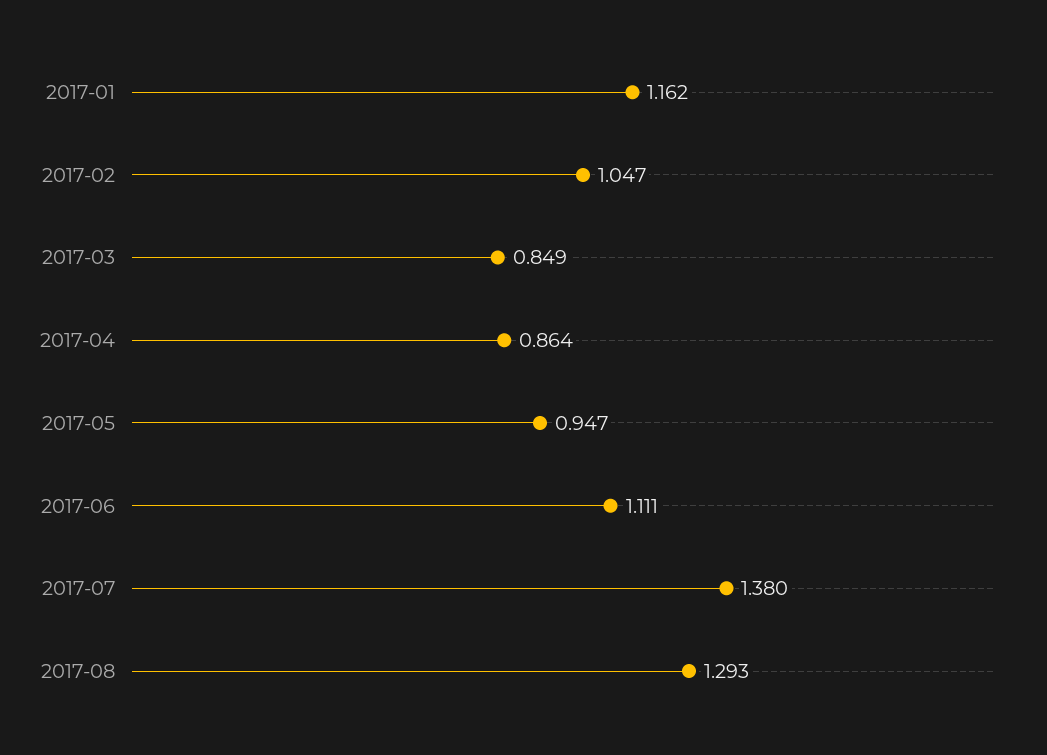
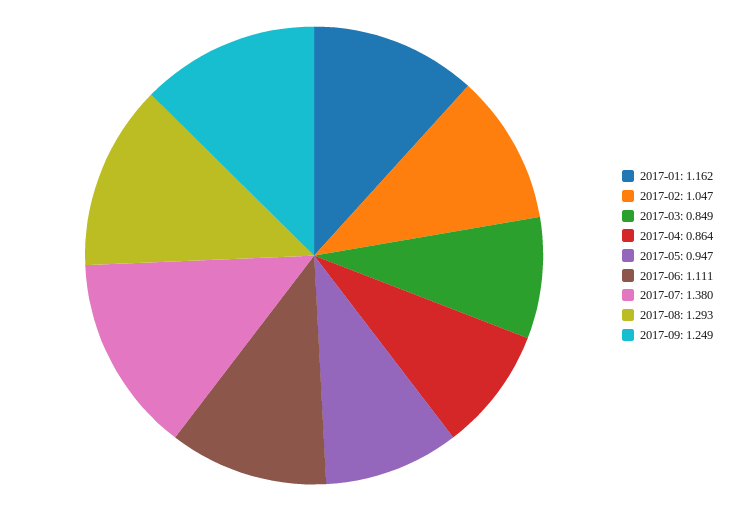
2017-09: none -> 1.249

